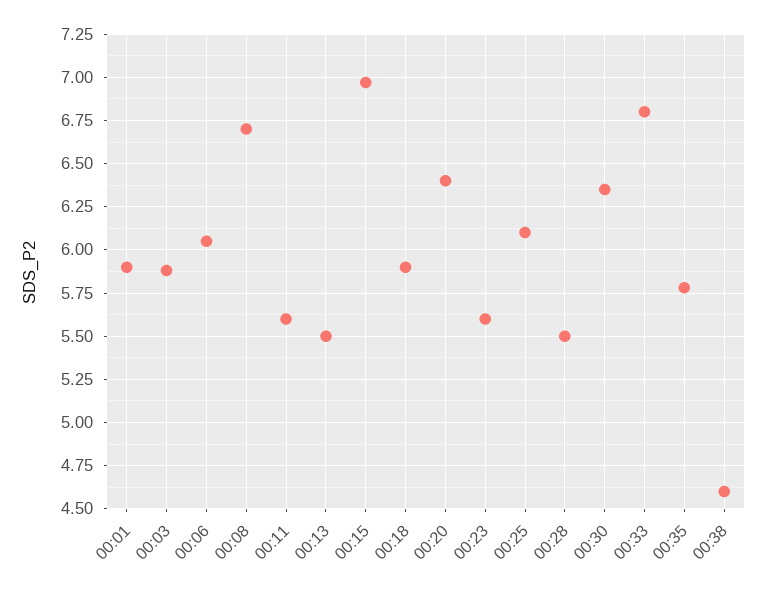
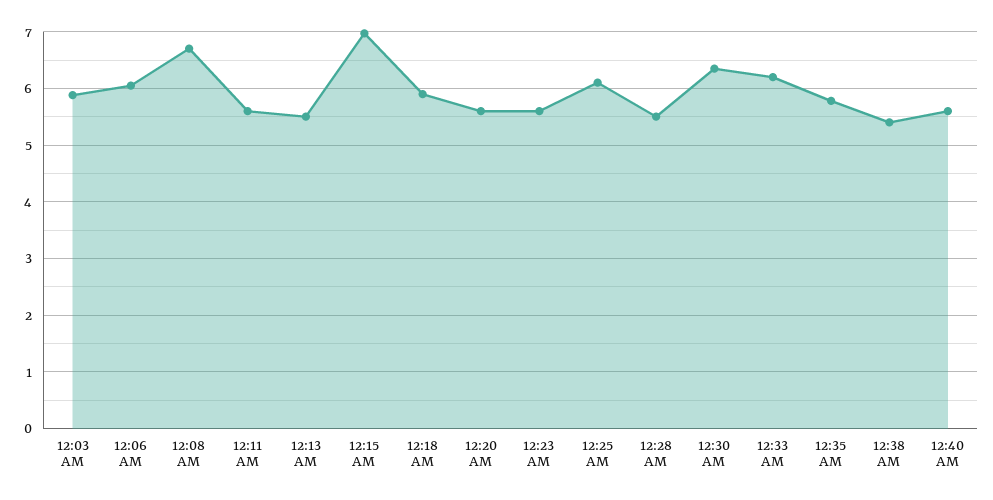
00:01: 5.9 -> none
00:20: 6.4 -> 5.6
00:33: 6.8 -> 6.2
00:38: 4.6 -> 5.4
12:40 AM: none -> 5.6

